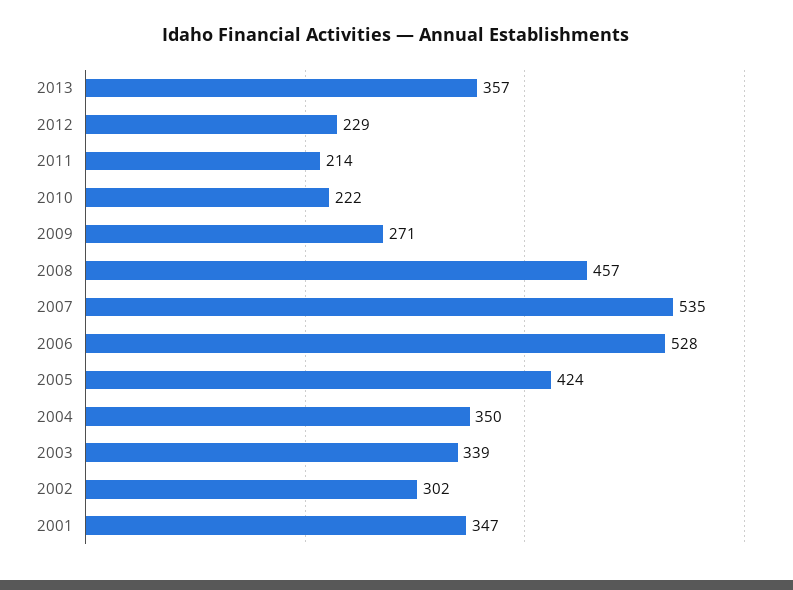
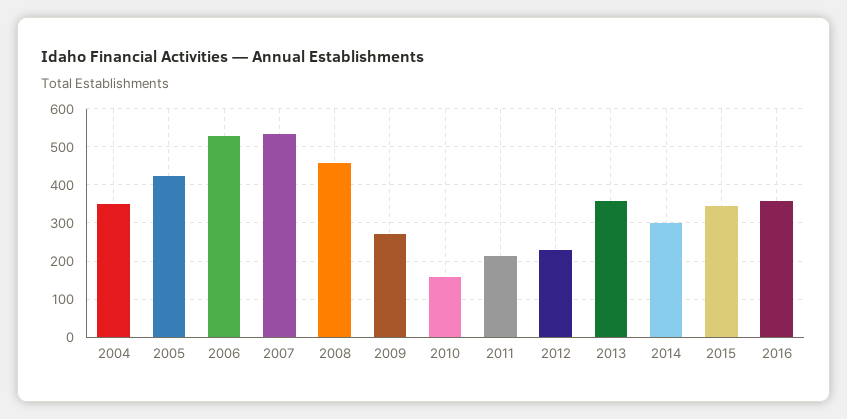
2010: 222 -> 160
2003: 339 -> none
2002: 302 -> none
2001: 347 -> none
2014: none -> 300
2015: none -> 340
2016: none -> 360

